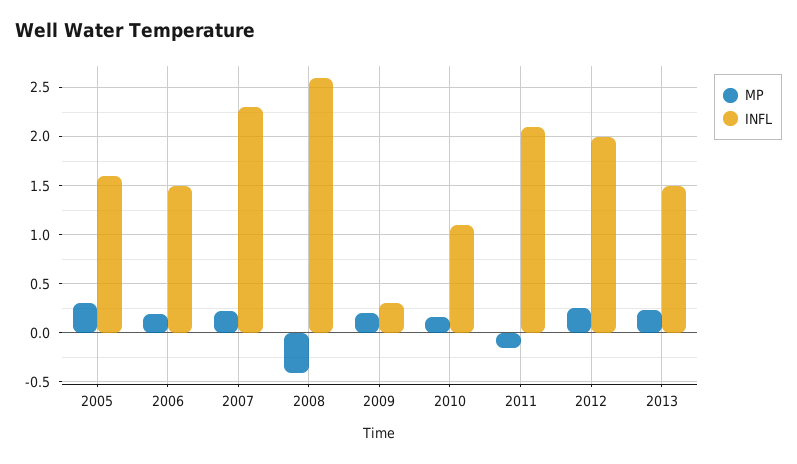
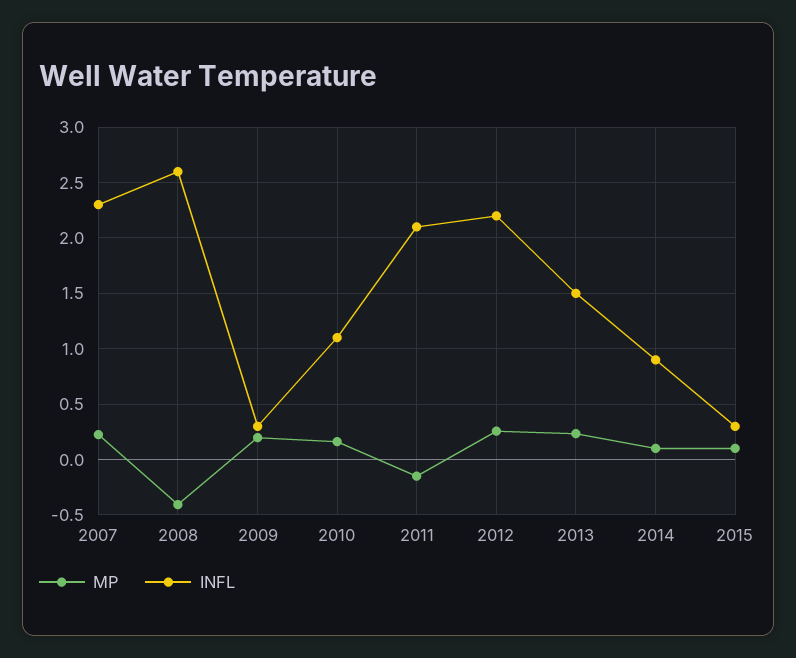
MP, 2005: 0.3 -> none
INFL, 2005: 1.6 -> none
MP, 2006: 0.2 -> none
INFL, 2006: 1.5 -> none
INFL, 2012: 2 -> 2.2
MP, 2014: none -> 0.1
INFL, 2014: none -> 0.9
MP, 2015: none -> 0.1
INFL, 2015: none -> 0.3

